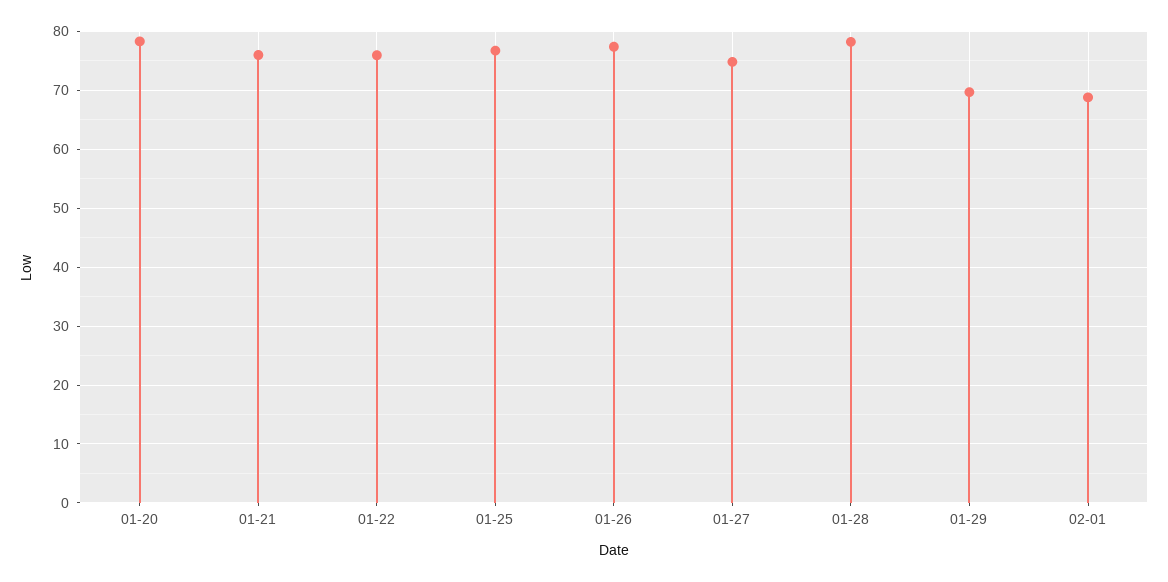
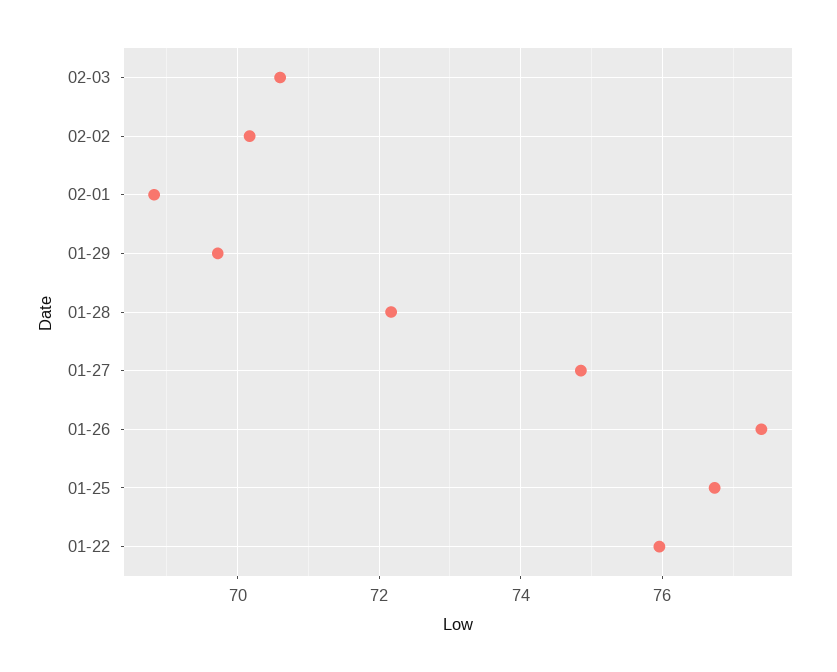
01-20: 78 -> none
01-21: 76 -> none
01-28: 78 -> 72.2
02-03: none -> 70.6
02-02: none -> 70.2

